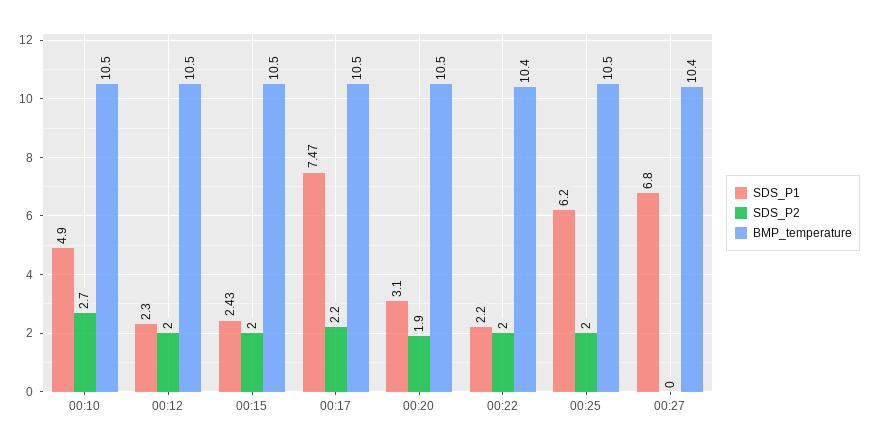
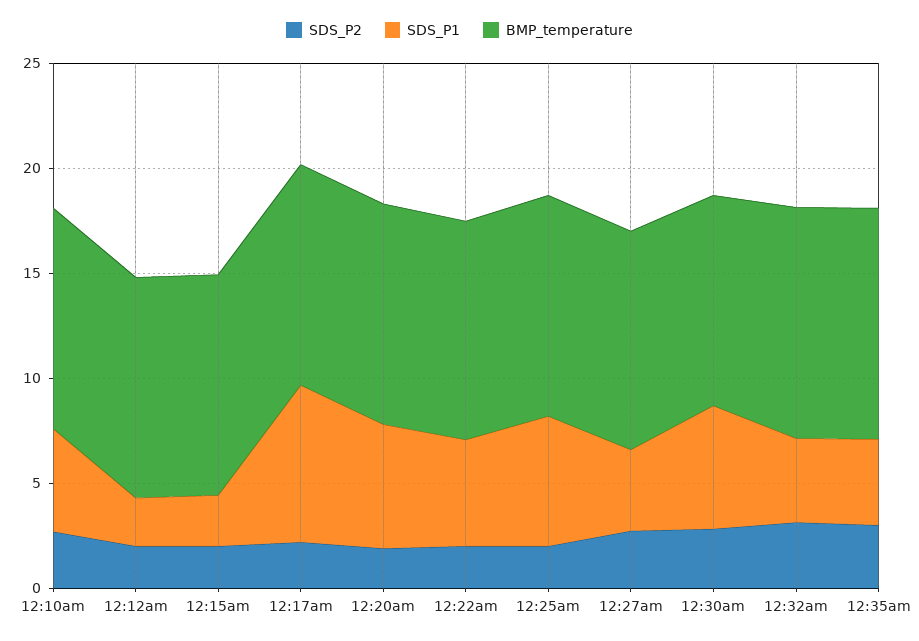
SDS_P1, 00:20: 3.1 -> 6
SDS_P1, 00:22: 2.2 -> 5
SDS_P1, 00:27: 6.8 -> 4
SDS_P2, 00:27: 0 -> 3
SDS_P2, 12:30am: none -> 3
SDS_P1, 12:30am: none -> 6
BMP_temperature, 12:30am: none -> 10
SDS_P2, 12:32am: none -> 3
SDS_P1, 12:32am: none -> 4
BMP_temperature, 12:32am: none -> 11
SDS_P2, 12:35am: none -> 3
SDS_P1, 12:35am: none -> 4
BMP_temperature, 12:35am: none -> 11

